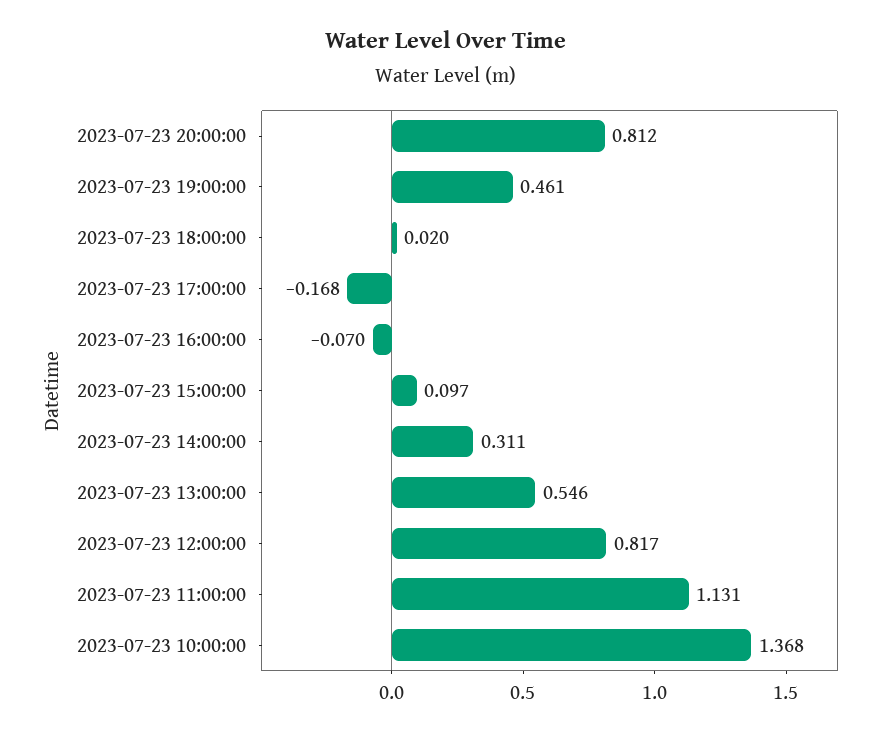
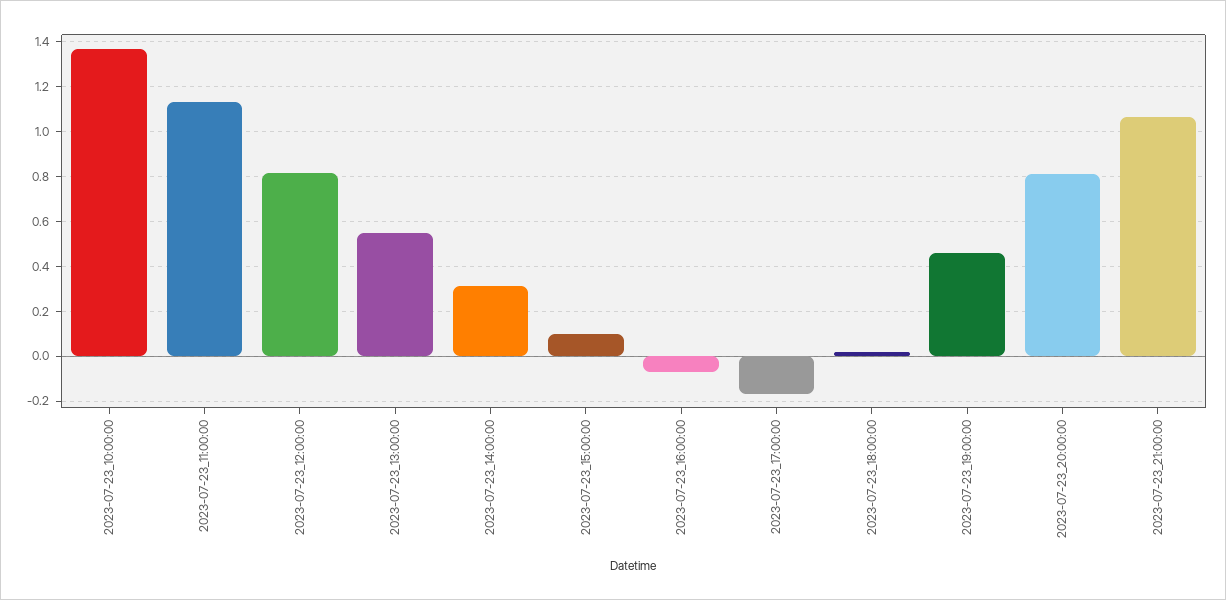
2023-07-23_21:00:00: none -> 1.05

